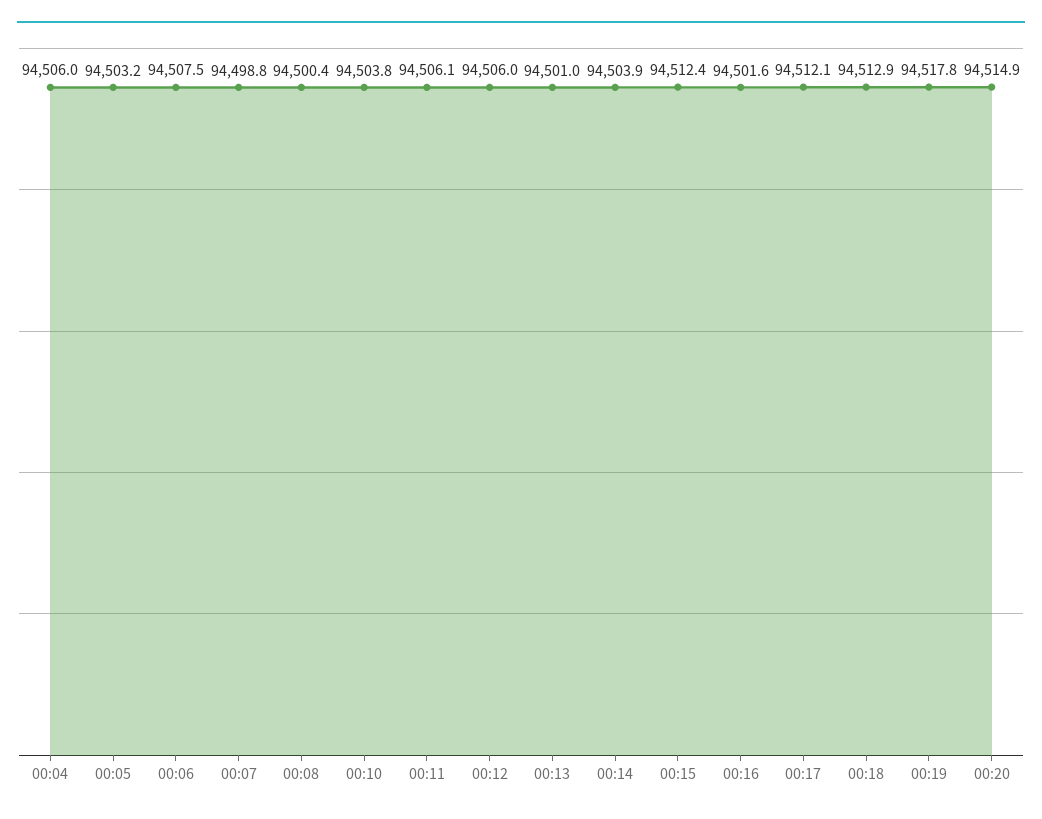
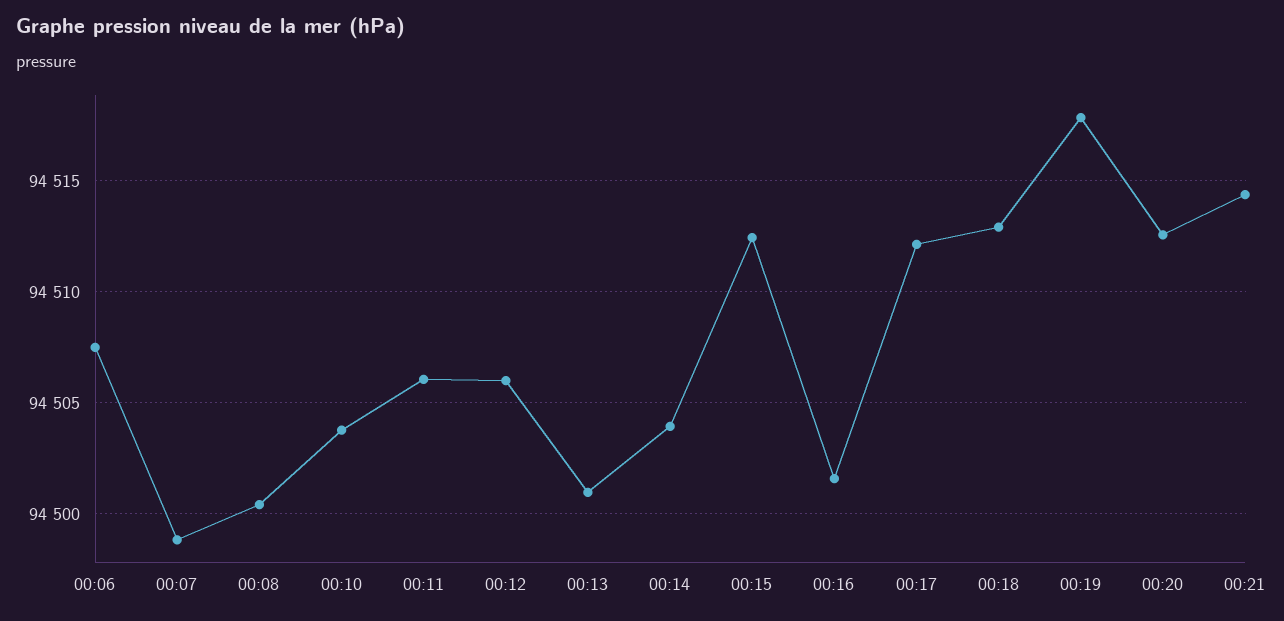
00:04: 94506 -> none
00:05: 94503.2 -> none
00:20: 94514.9 -> 94512.5
00:21: none -> 94514.5

